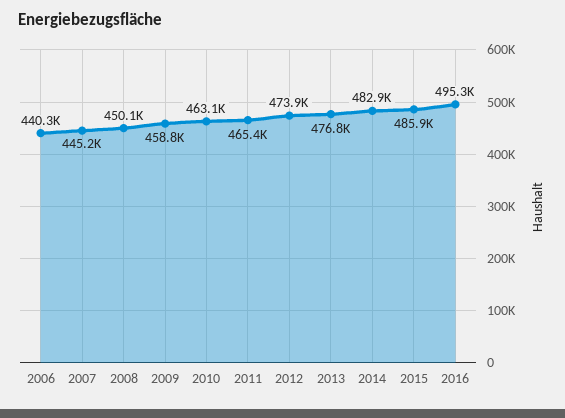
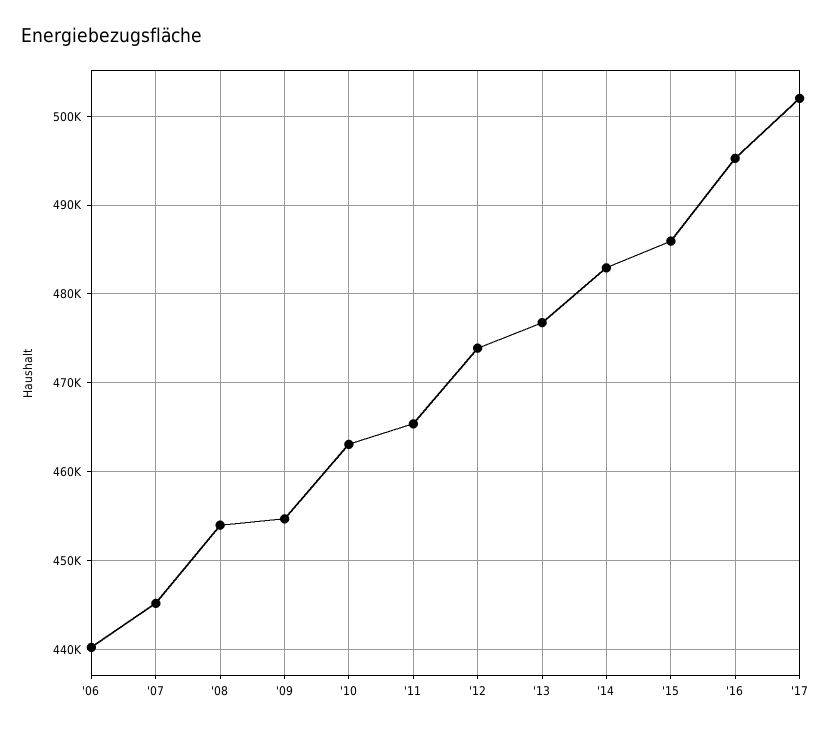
2008: 450100 -> 454000
2009: 458800 -> 455000
'17: none -> 502000

